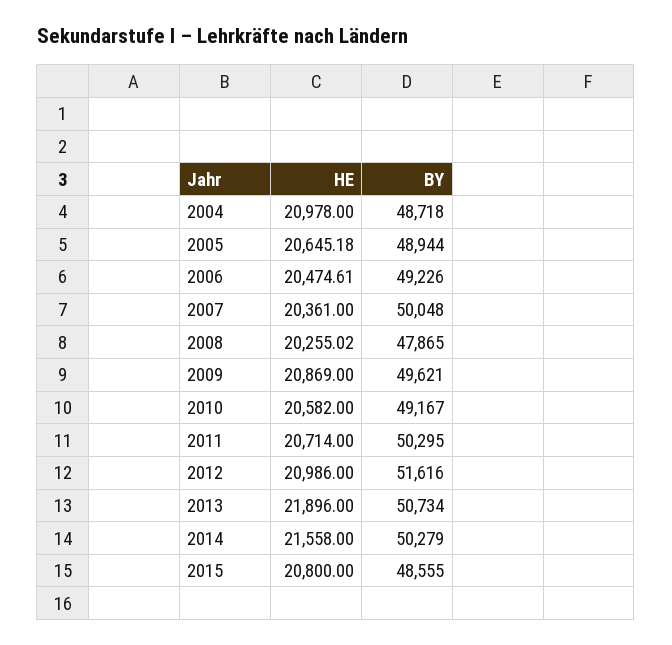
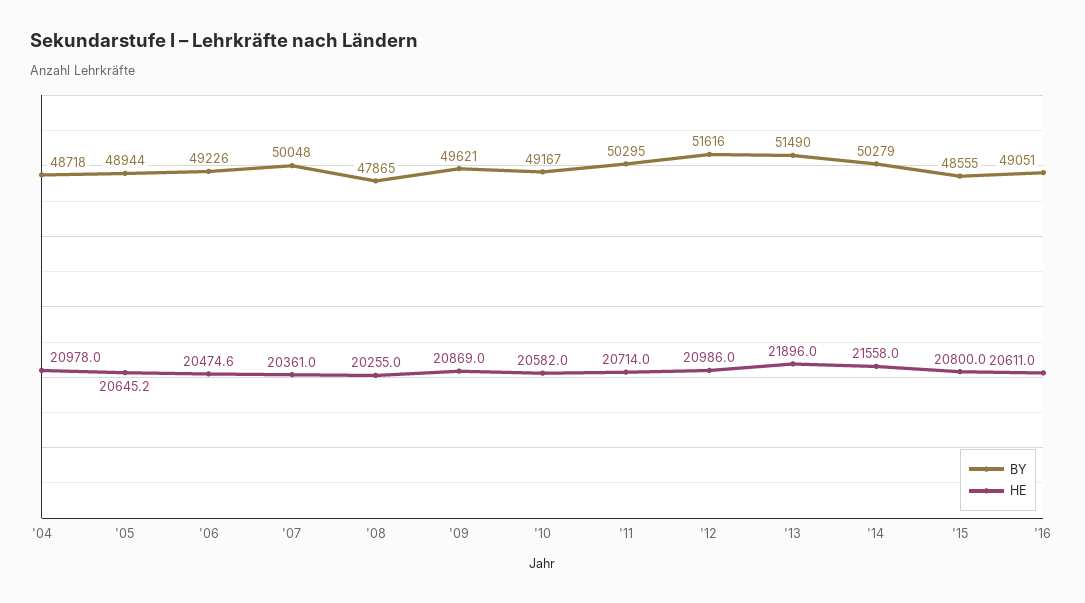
BY, 2013: 50734 -> 51490
BY, '16: none -> 49051
HE, '16: none -> 20611

